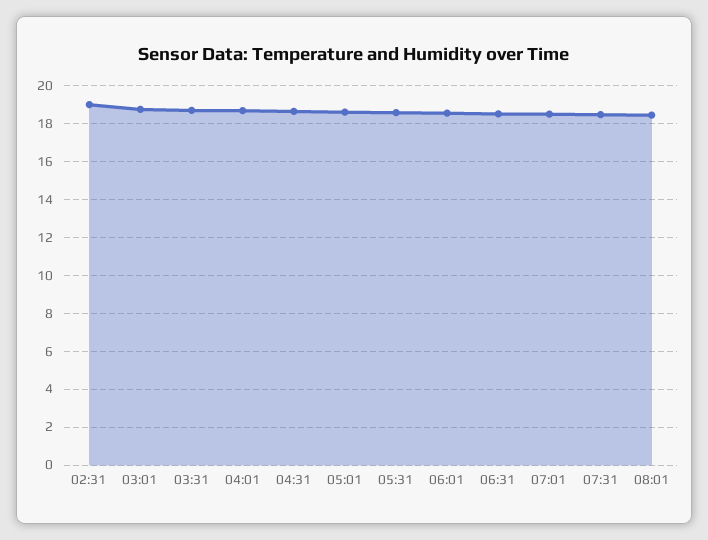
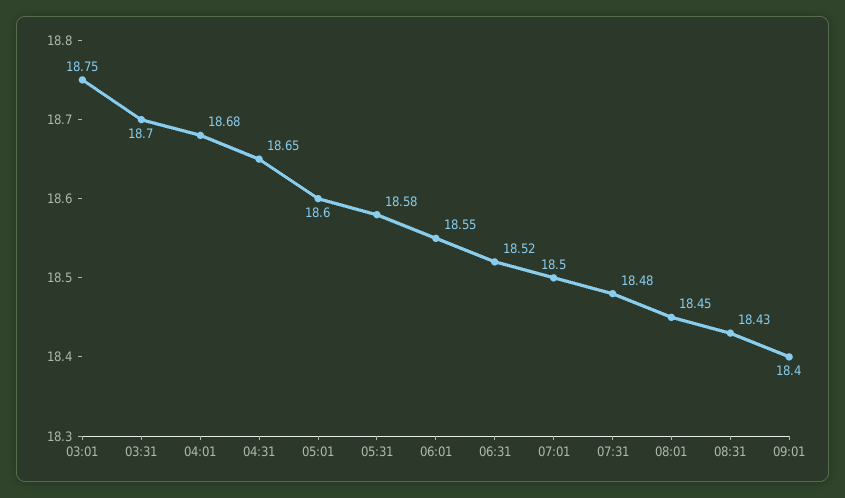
02:31: 19 -> none
08:31: none -> 18.43
09:01: none -> 18.4

